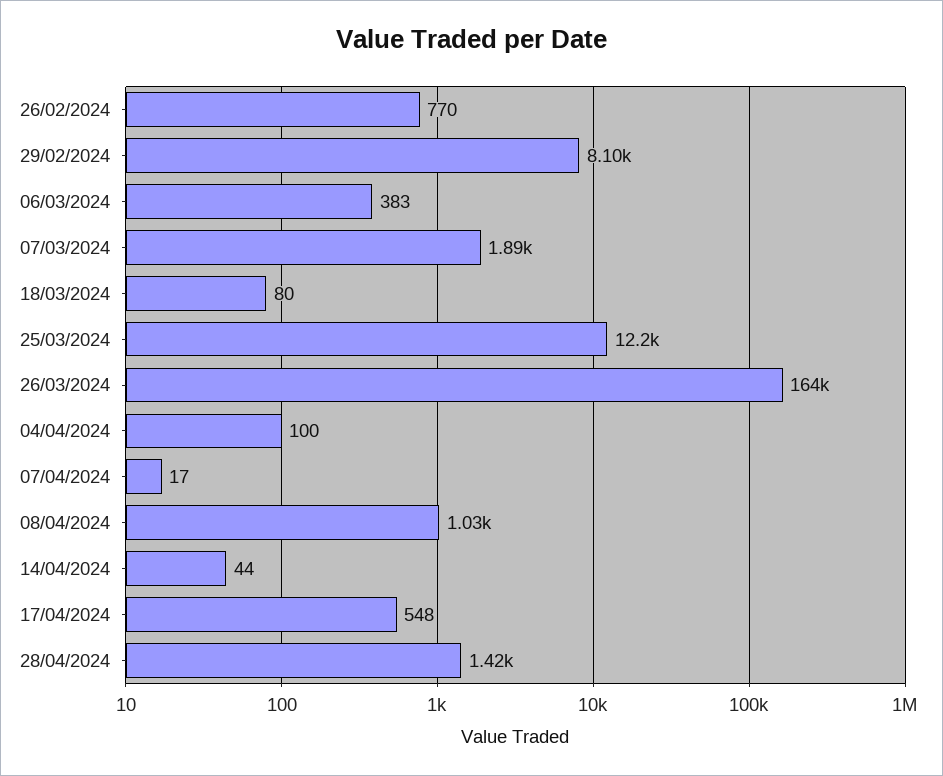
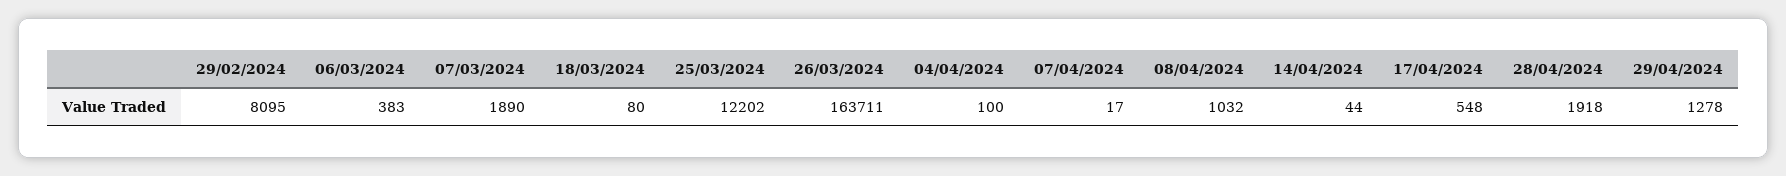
26/02/2024: 770 -> none
28/04/2024: 1420 -> 1918
29/04/2024: none -> 1278

